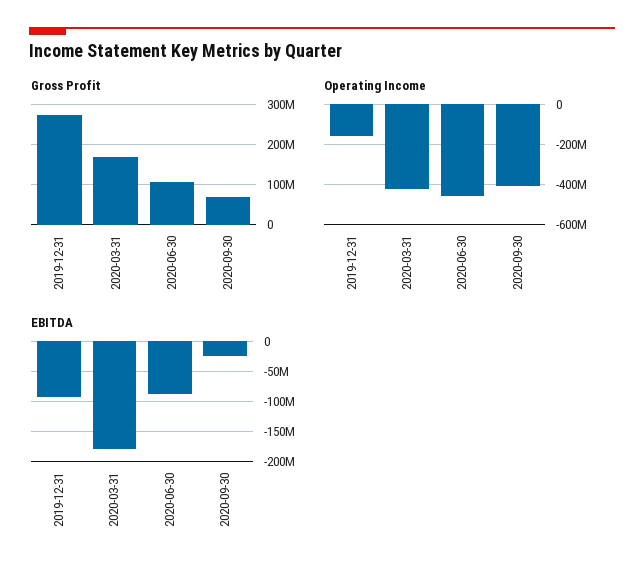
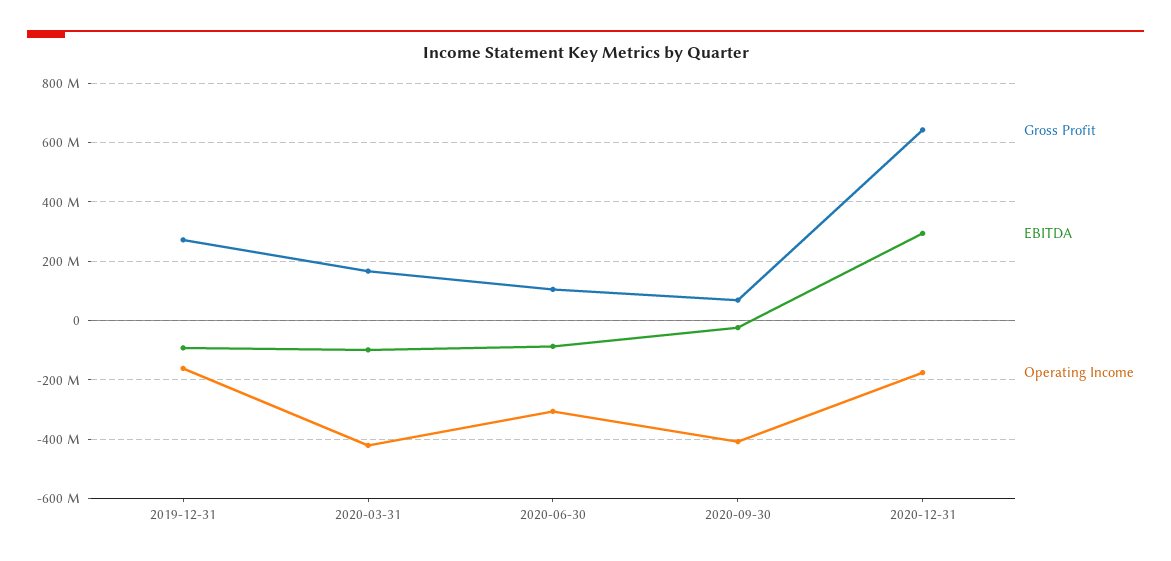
Operating Income, 2020-06-30: -450000000 -> -300000000
EBITDA, 2020-03-31: -180000000 -> -100000000
Gross Profit, 2020-12-31: none -> 650000000
EBITDA, 2020-12-31: none -> 300000000
Operating Income, 2020-12-31: none -> -175000000

